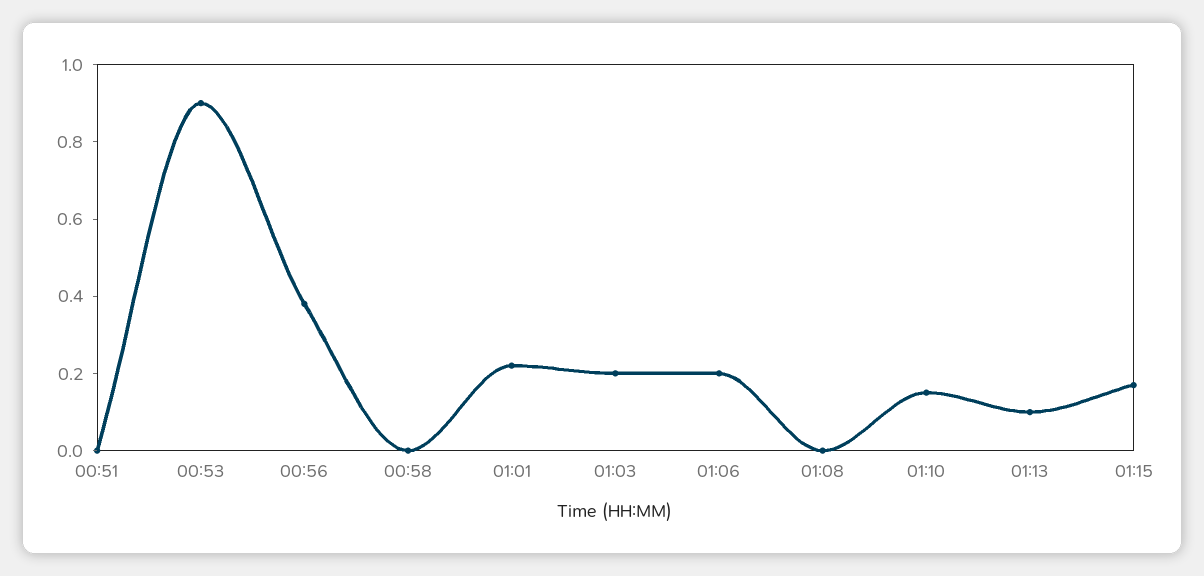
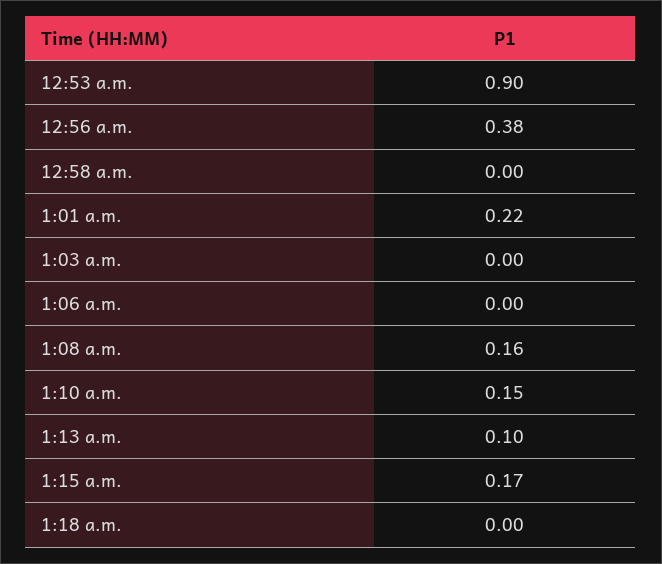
00:51: 0 -> none
01:03: 0.2 -> 0
01:06: 0.2 -> 0
01:08: 0 -> 0.16
1:18 a.m.: none -> 0

